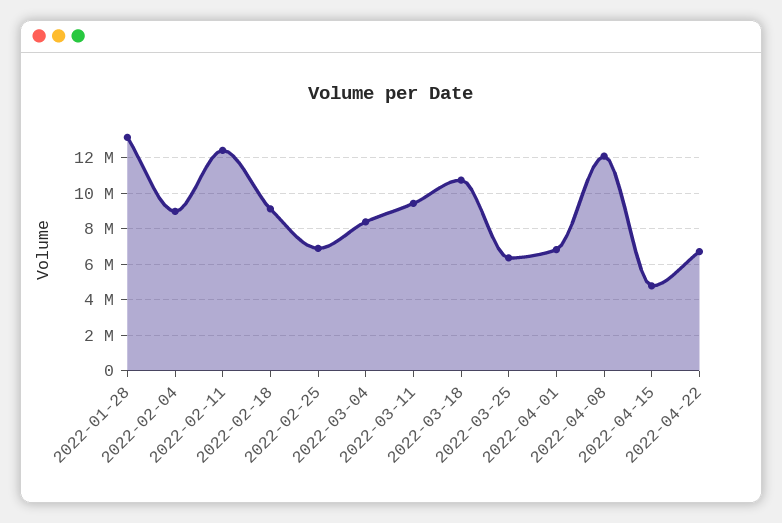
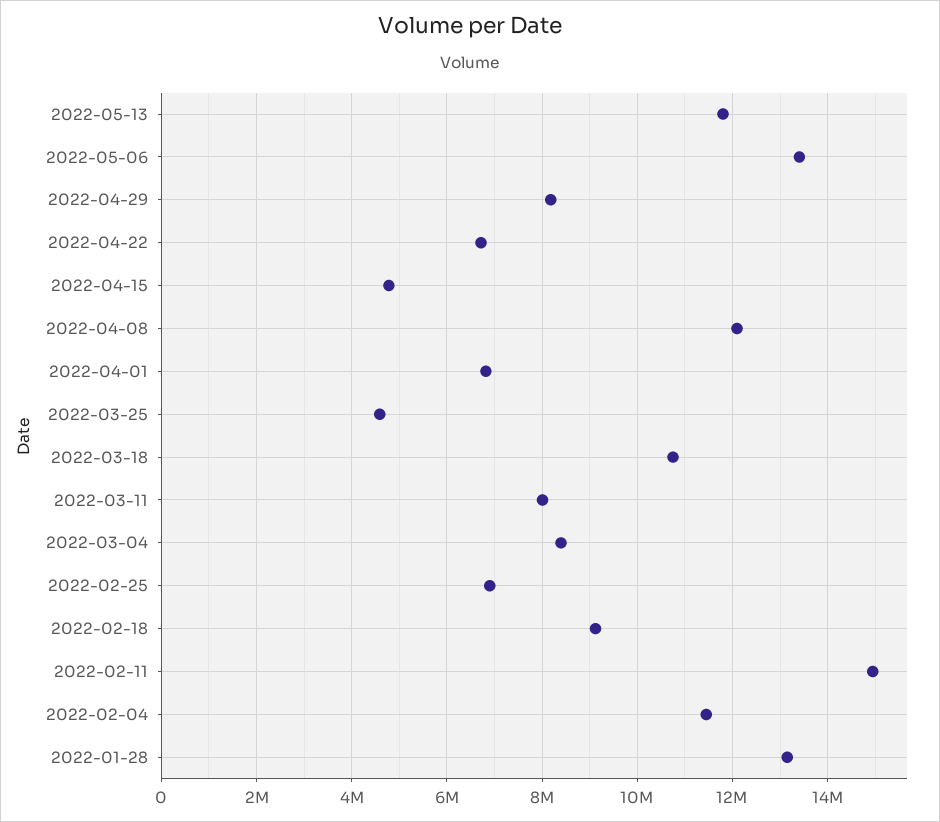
2022-02-04: 9000000 -> 11400000
2022-02-11: 12500000 -> 15000000
2022-03-11: 9500000 -> 8000000
2022-03-25: 6500000 -> 4600000
2022-05-13: none -> 11800000
2022-05-06: none -> 13400000
2022-04-29: none -> 8200000

